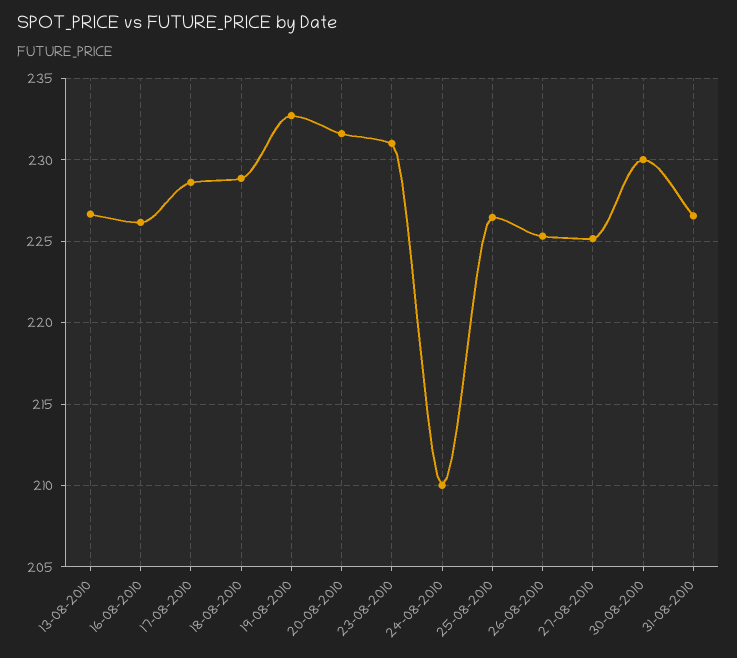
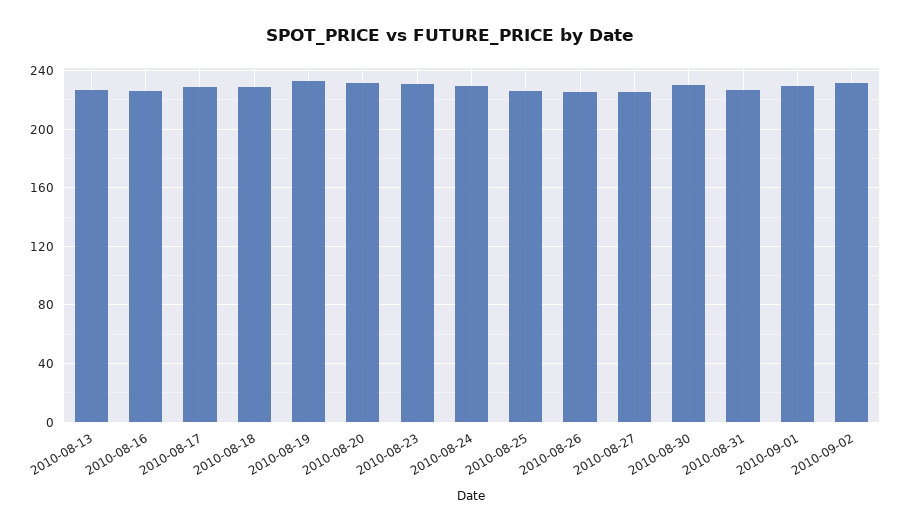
24-08-2010: 210 -> 230
2010-09-01: none -> 230
2010-09-02: none -> 230

